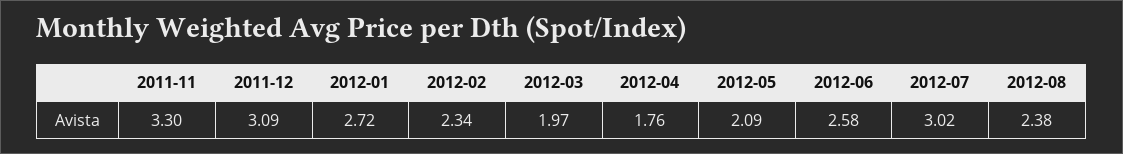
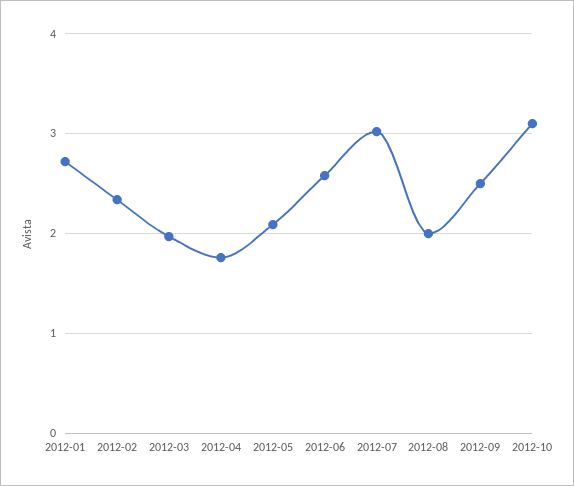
2011-11: 3.3 -> none
2011-12: 3.09 -> none
2012-08: 2.38 -> 2
2012-09: none -> 2.5
2012-10: none -> 3.1

